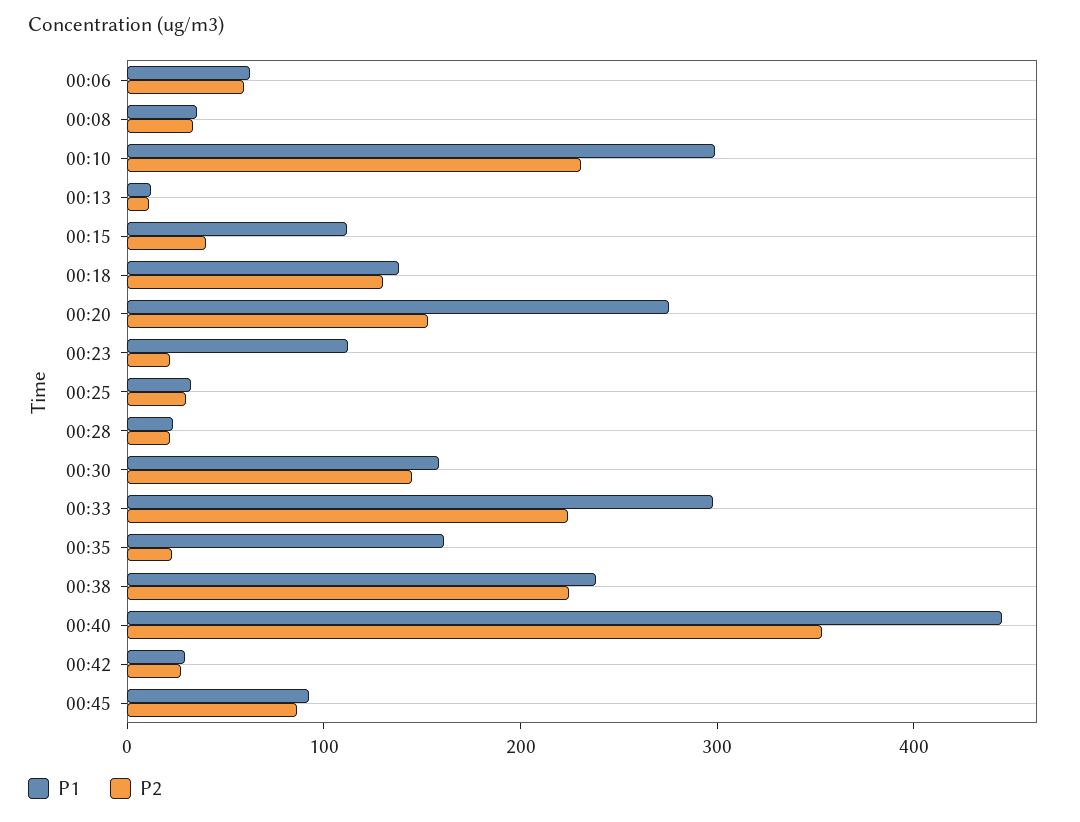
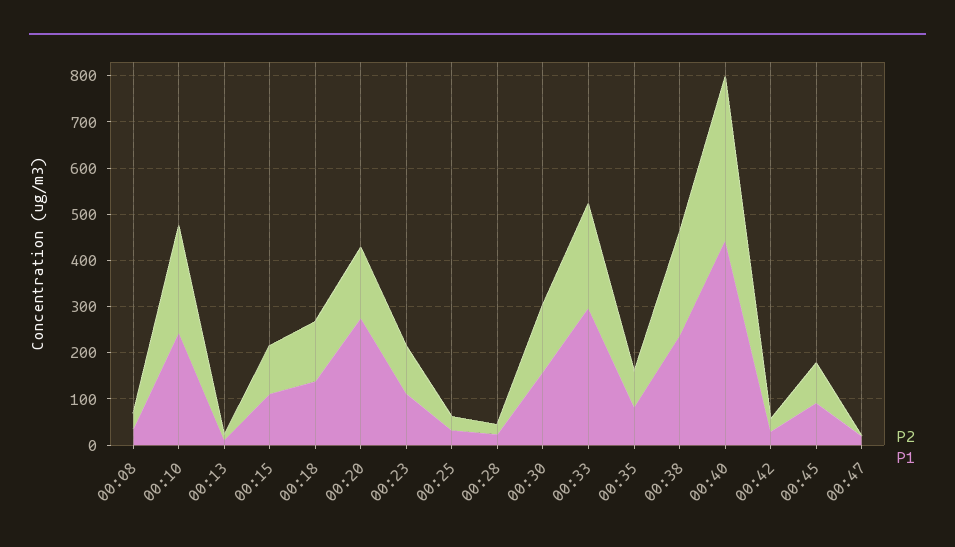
P1, 00:06: 60 -> none
P2, 00:06: 60 -> none
P1, 00:10: 300 -> 240
P2, 00:15: 40 -> 100
P2, 00:23: 20 -> 100
P1, 00:35: 160 -> 80
P2, 00:35: 20 -> 80
P2, 00:47: none -> 0
P1, 00:47: none -> 20

